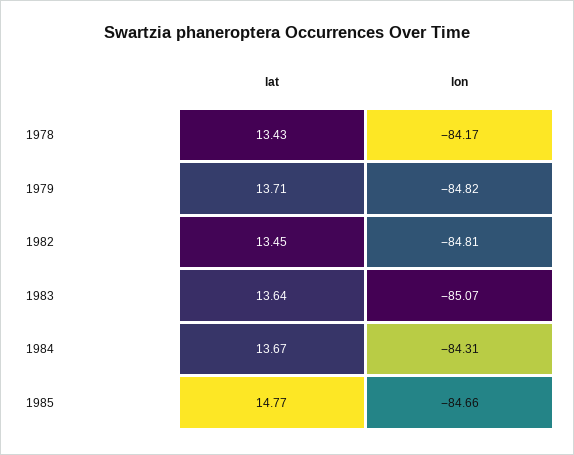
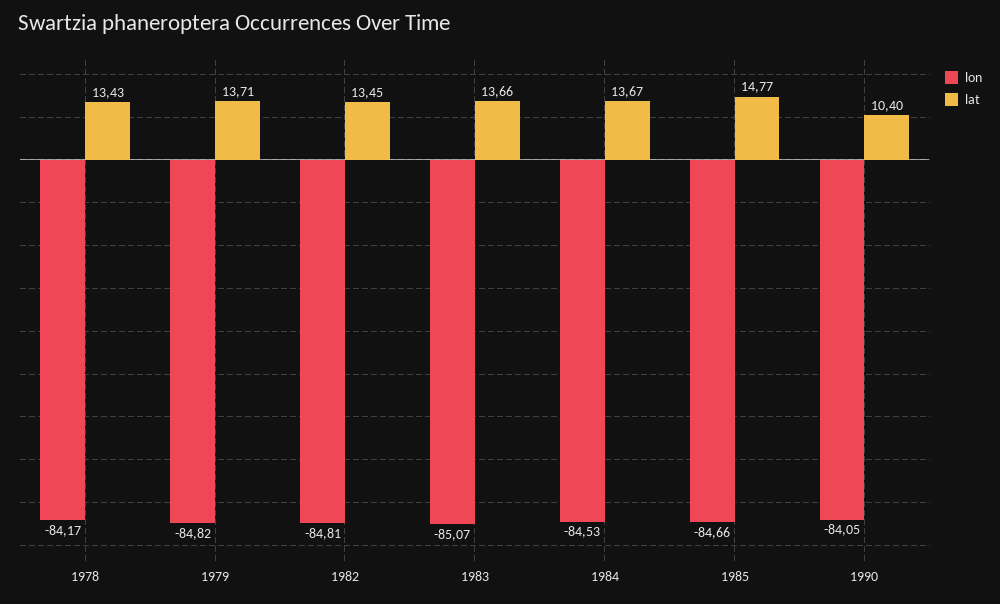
lat, 1983: 13.64 -> 13.66
lon, 1984: -84.31 -> -84.53
lon, 1990: none -> -84.05
lat, 1990: none -> 10.4

